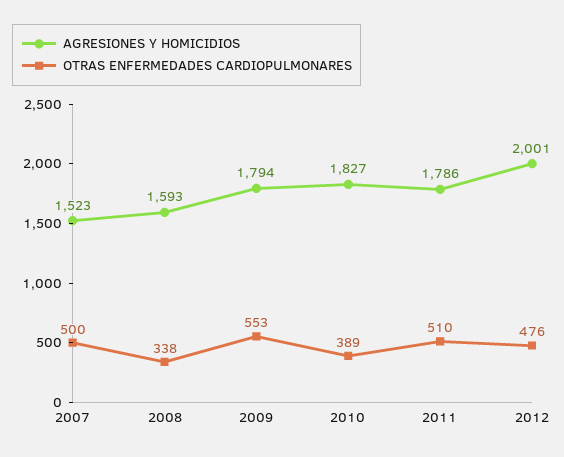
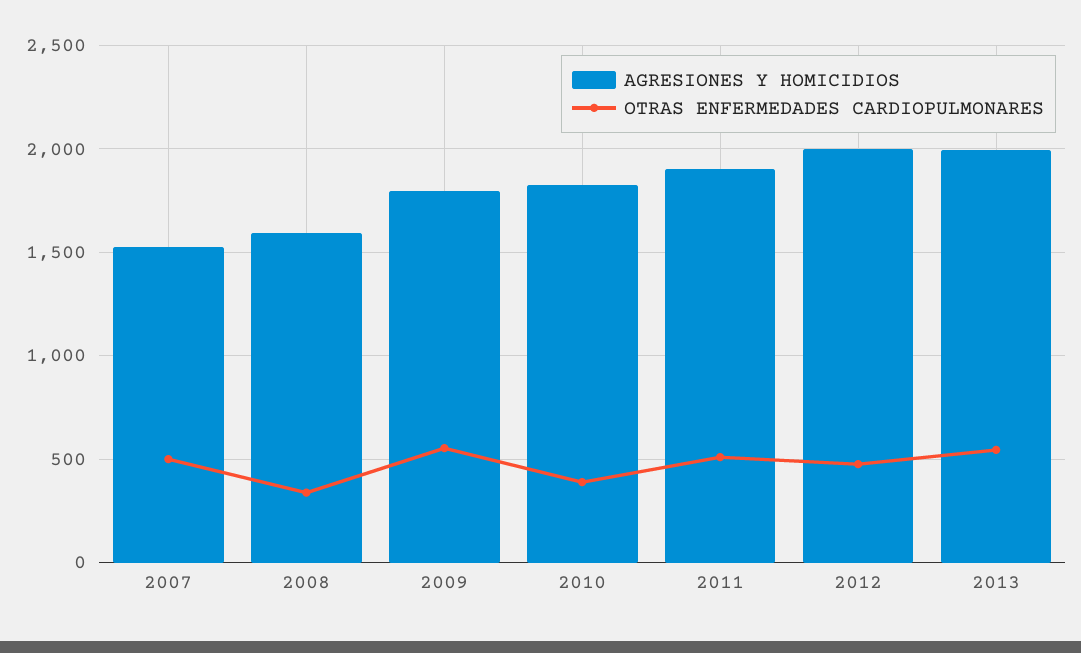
AGRESIONES Y HOMICIDIOS, 2011: 1786 -> 1900
AGRESIONES Y HOMICIDIOS, 2013: none -> 2000
OTRAS ENFERMEDADES CARDIOPULMONARES, 2013: none -> 550

